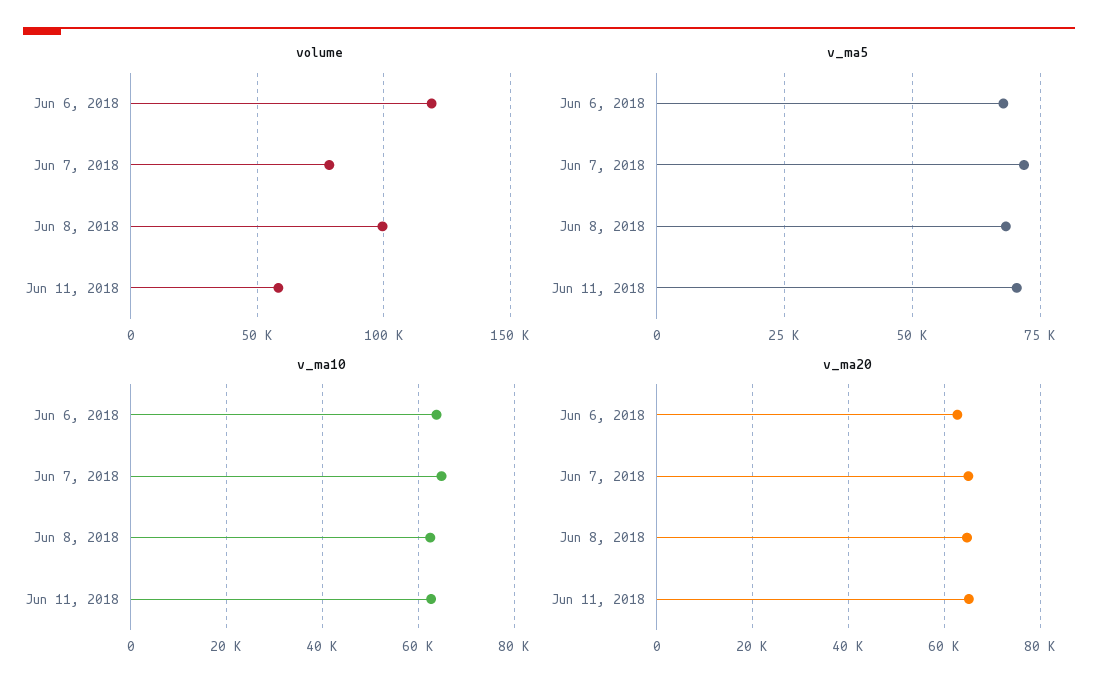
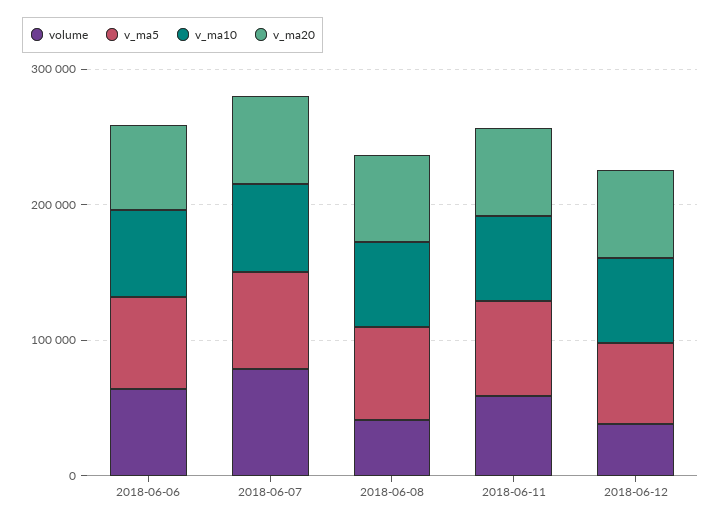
volume, Jun 6, 2018: 120000 -> 60000
volume, Jun 8, 2018: 100000 -> 40000
volume, 2018-06-12: none -> 40000
v_ma5, 2018-06-12: none -> 60000
v_ma10, 2018-06-12: none -> 60000
v_ma20, 2018-06-12: none -> 60000

